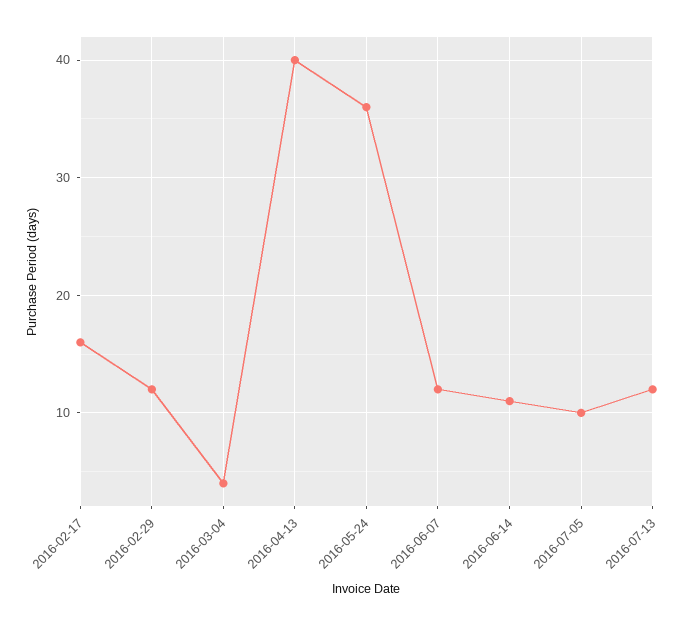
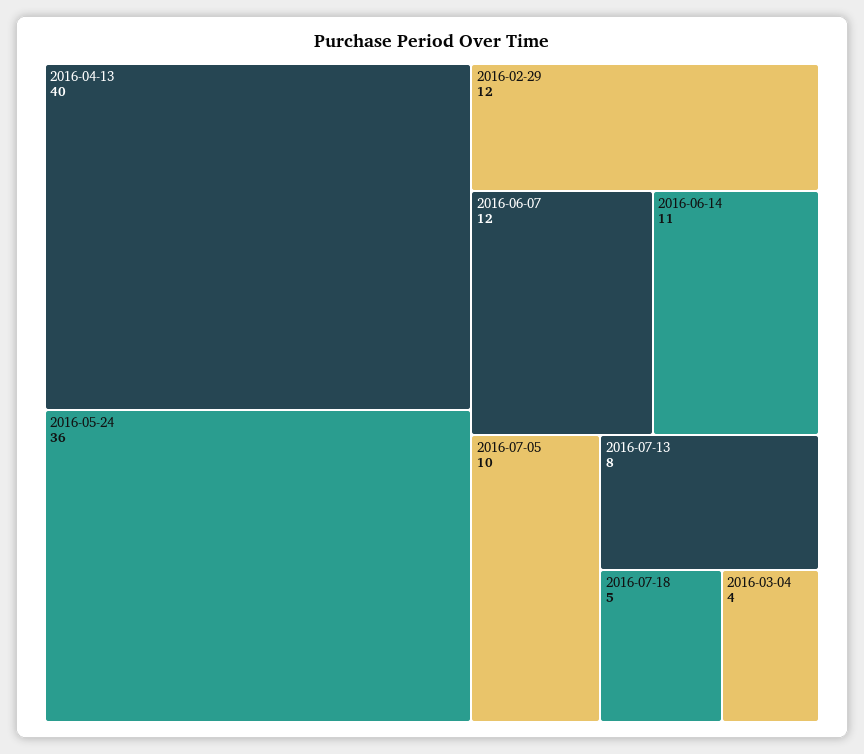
2016-02-17: 16 -> none
2016-07-13: 12 -> 8
2016-07-18: none -> 5

